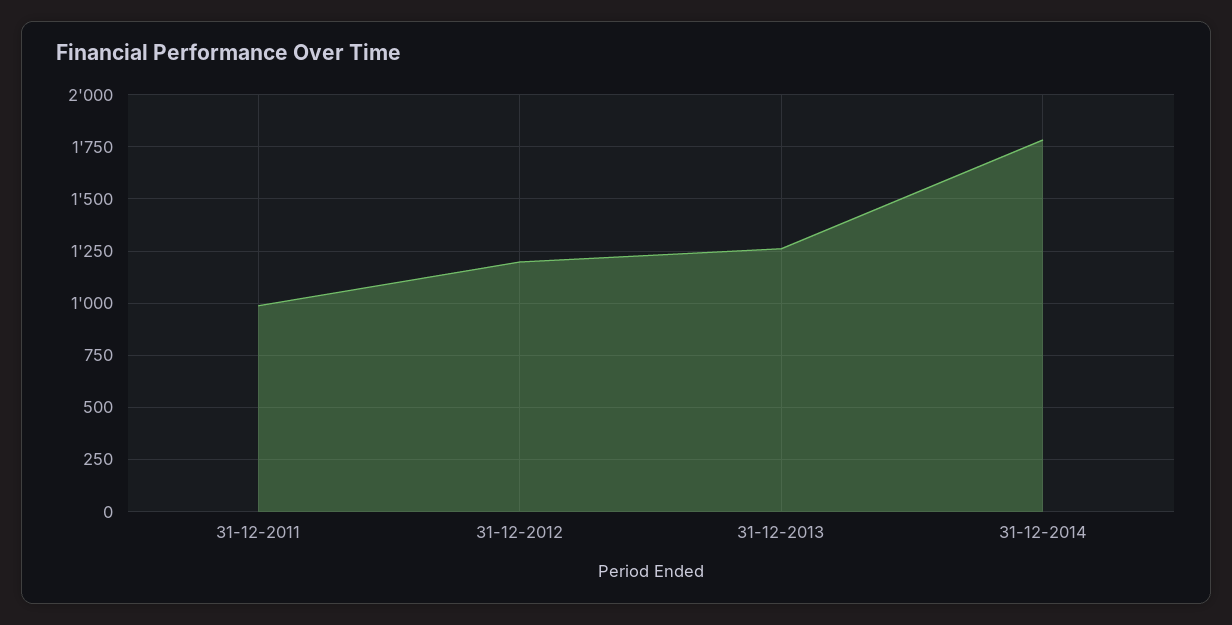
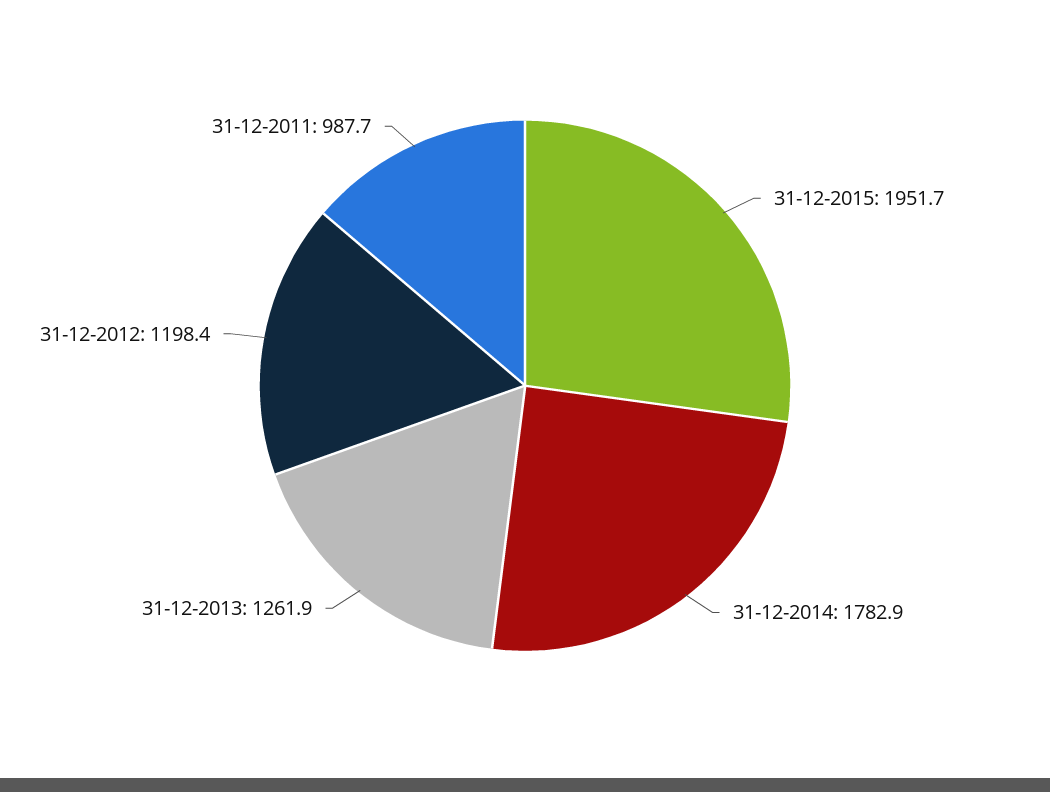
31-12-2015: none -> 1951.7

